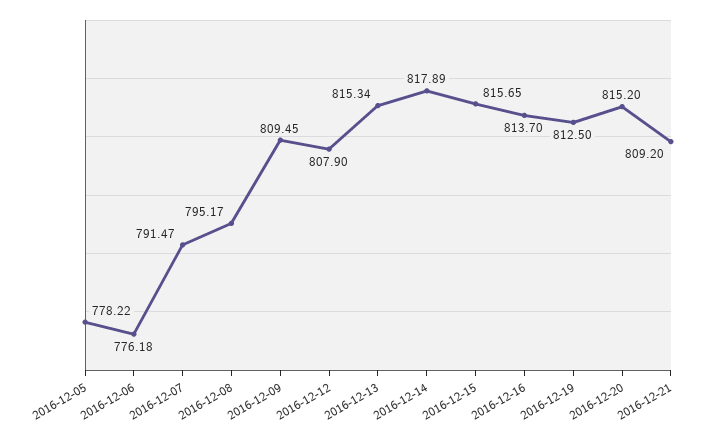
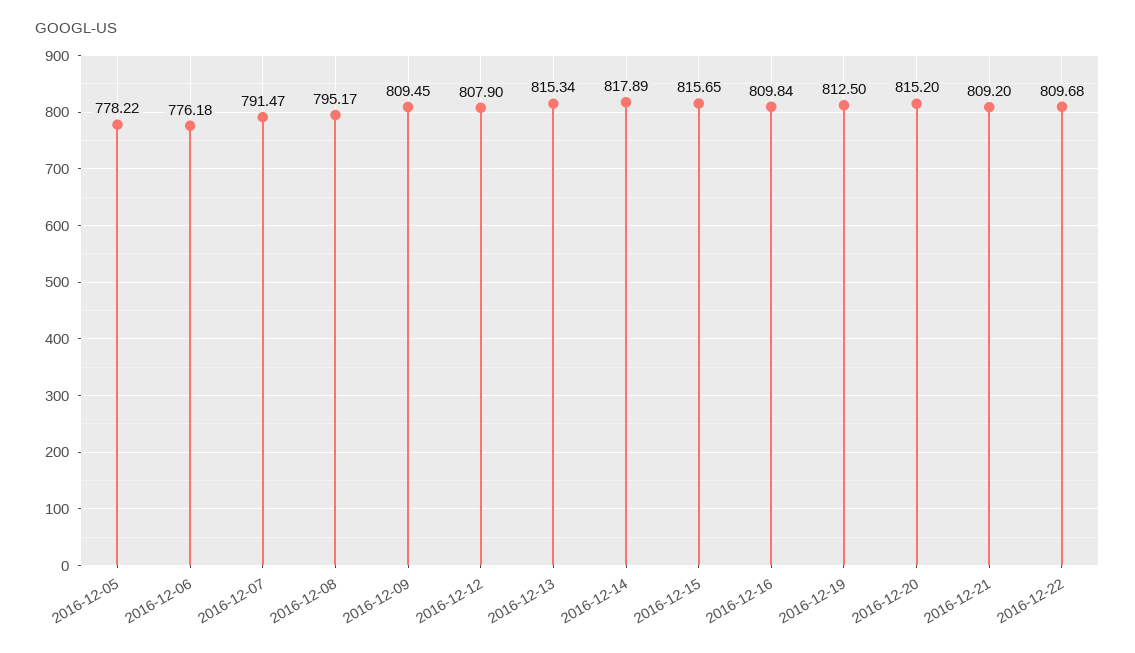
2016-12-16: 813.7 -> 809.84
2016-12-22: none -> 809.68

